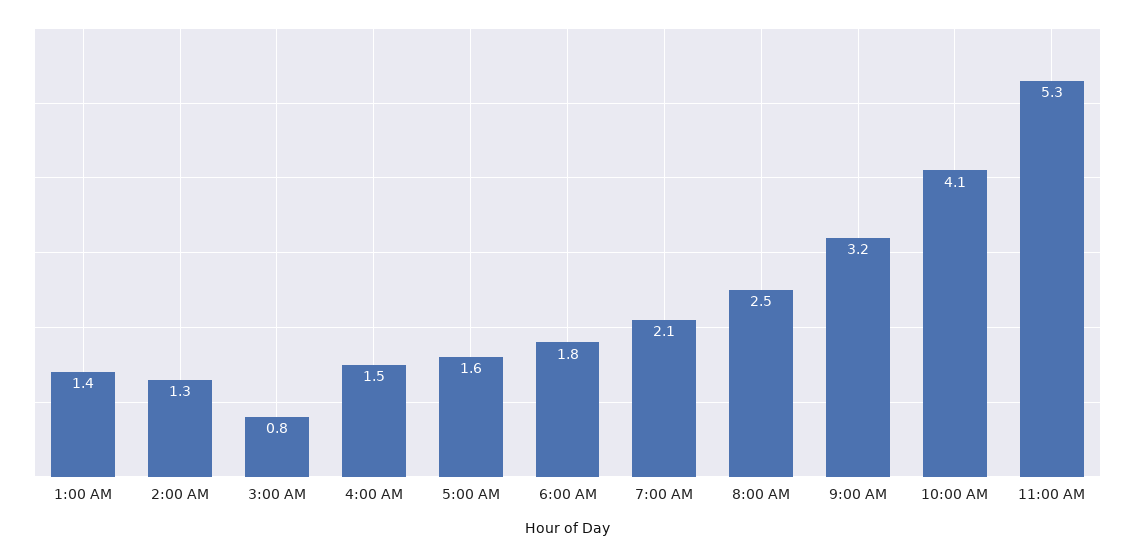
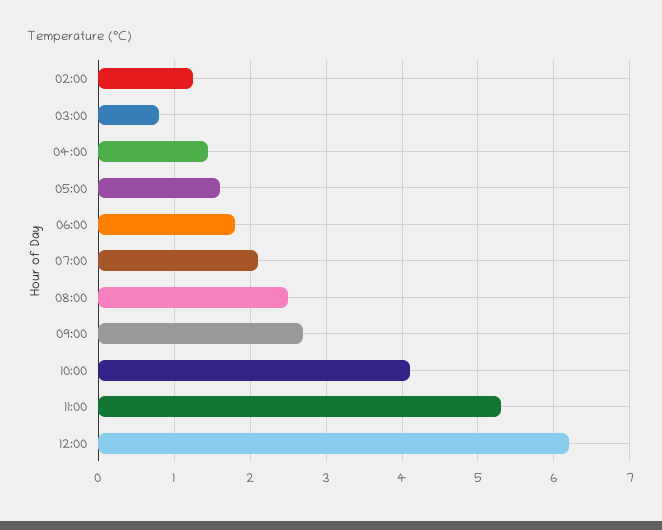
1:00 AM: 1.4 -> none
9:00 AM: 3.2 -> 2.7
12:00: none -> 6.2

